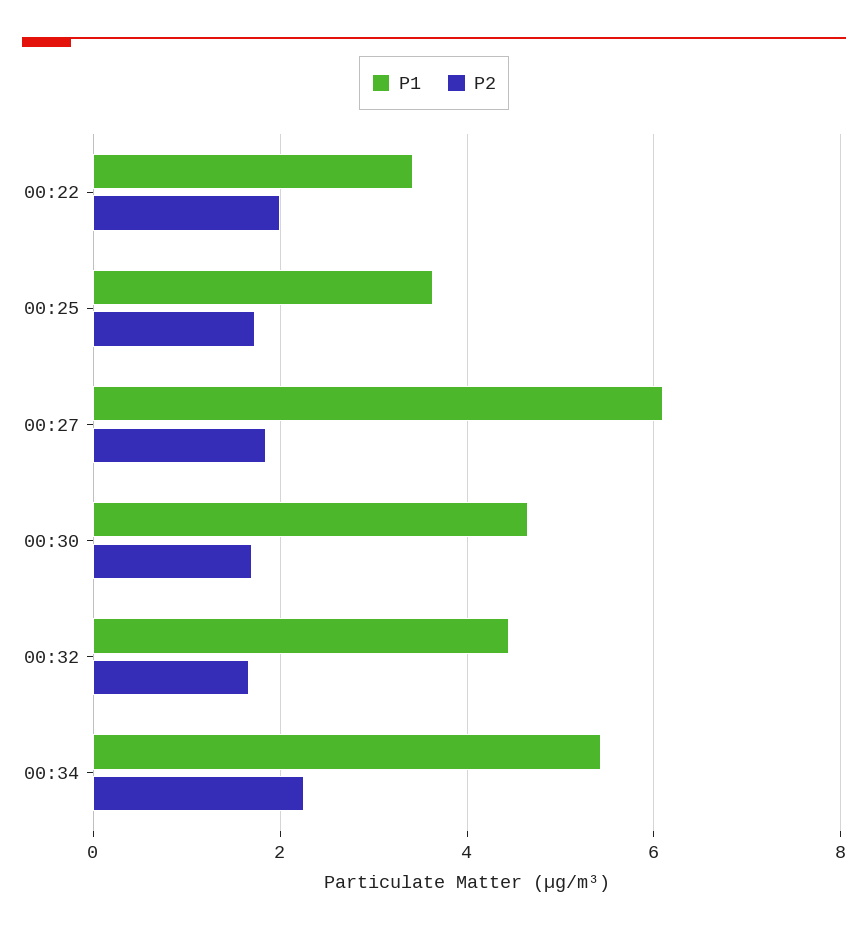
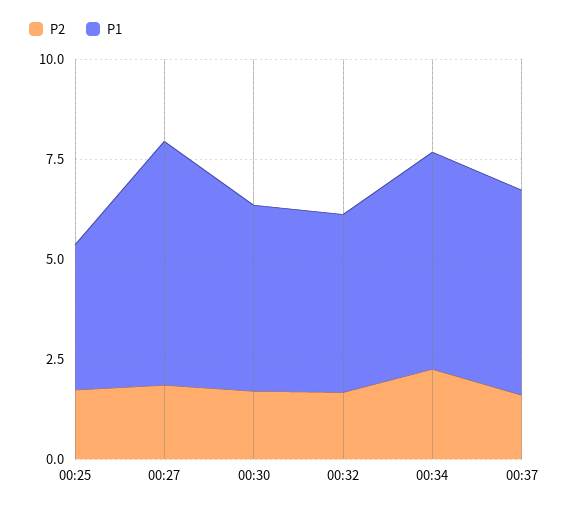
P1, 00:22: 3.4 -> none
P2, 00:22: 2 -> none
P2, 00:37: none -> 1.5
P1, 00:37: none -> 5

